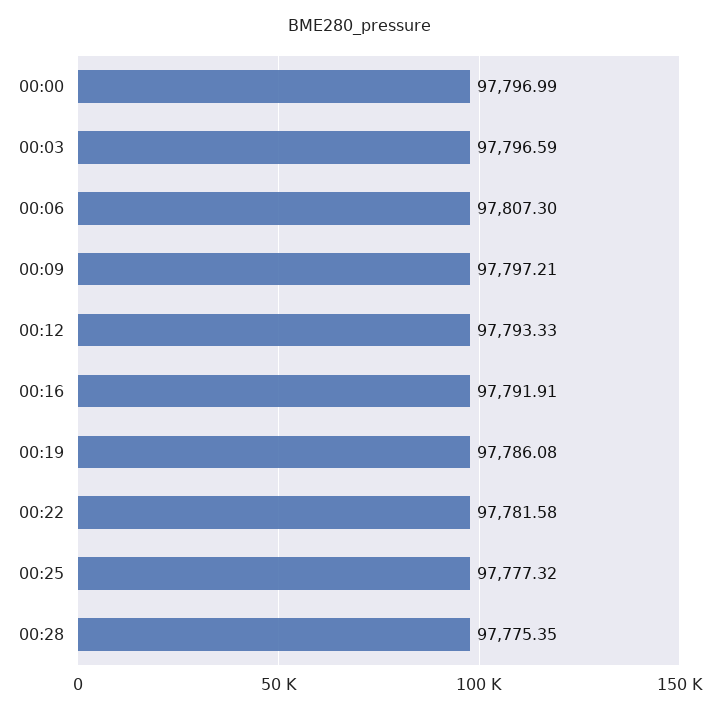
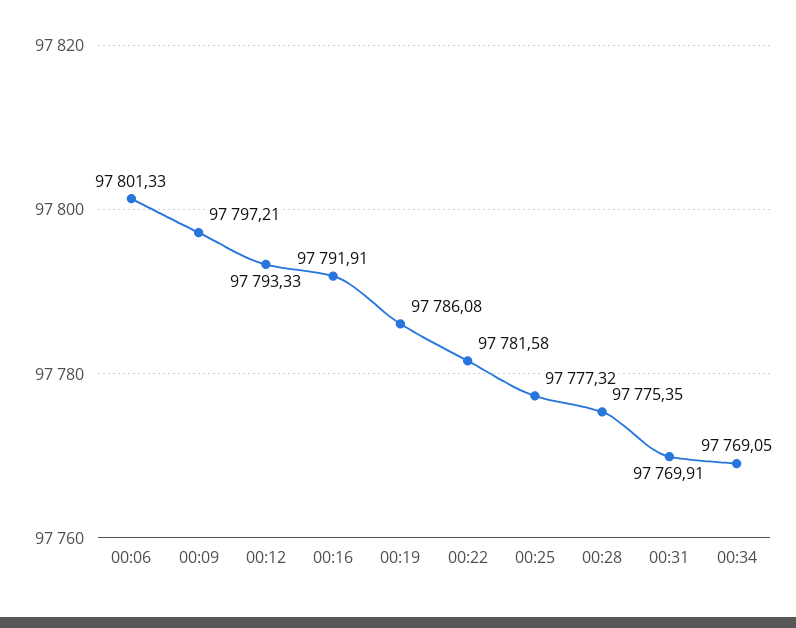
00:00: 97796.99 -> none
00:03: 97796.59 -> none
00:06: 97807.3 -> 97801.33
00:31: none -> 97769.91
00:34: none -> 97769.05

